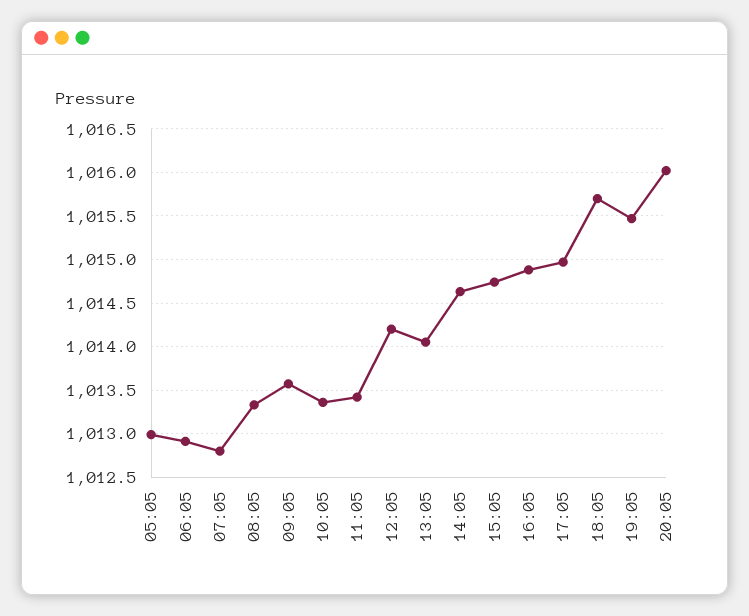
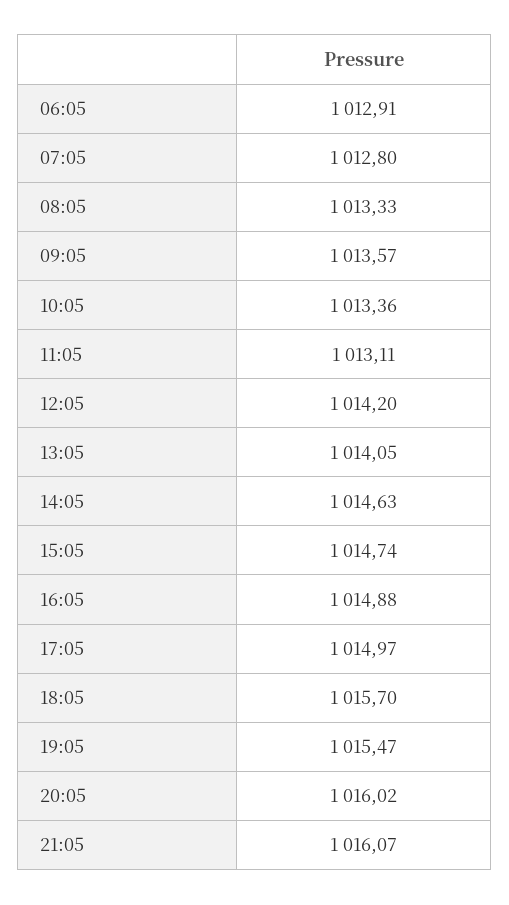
05:05: 1013 -> none
11:05: 1013.4 -> 1013.11
21:05: none -> 1016.07

